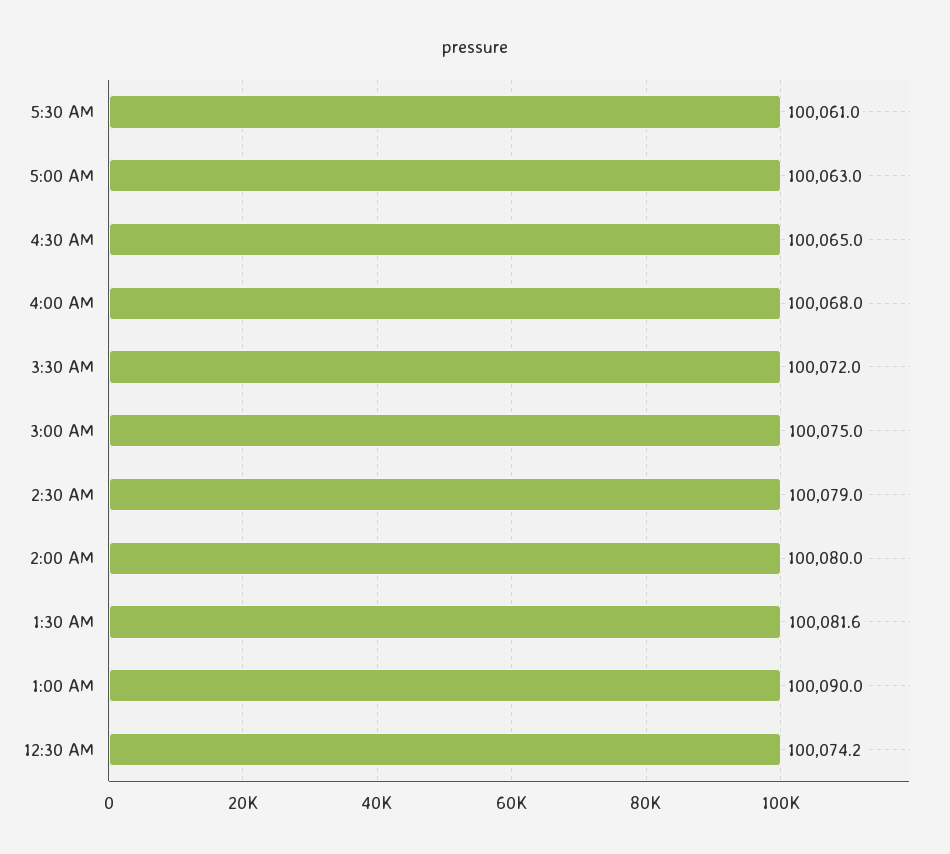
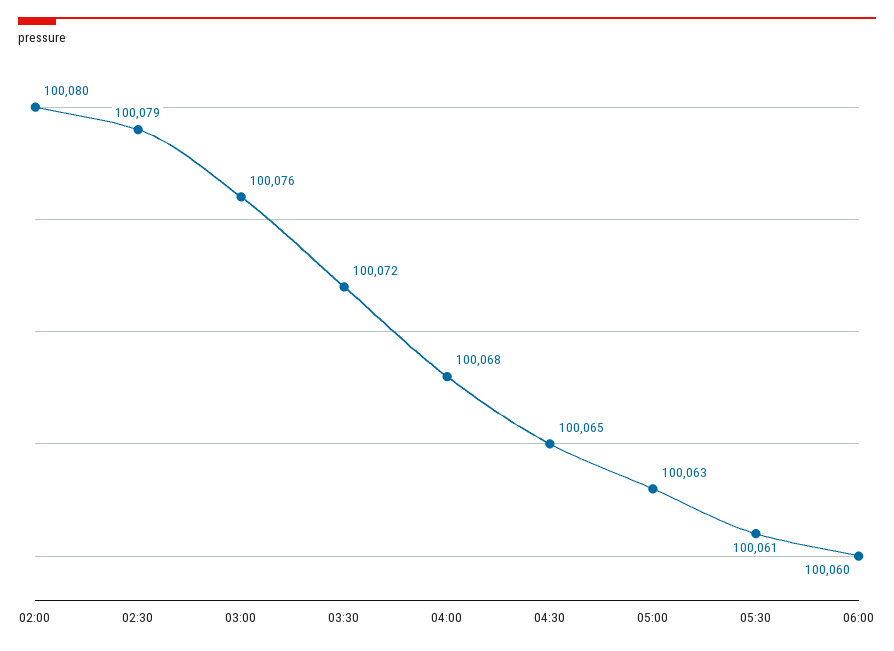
3:00 AM: 100075 -> 100076
1:30 AM: 100081.6 -> none
1:00 AM: 100090 -> none
12:30 AM: 100074.2 -> none
06:00: none -> 100060

